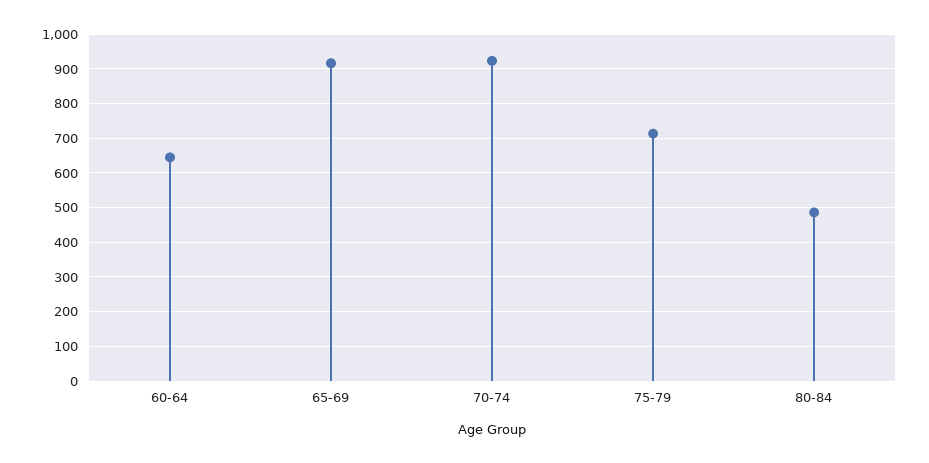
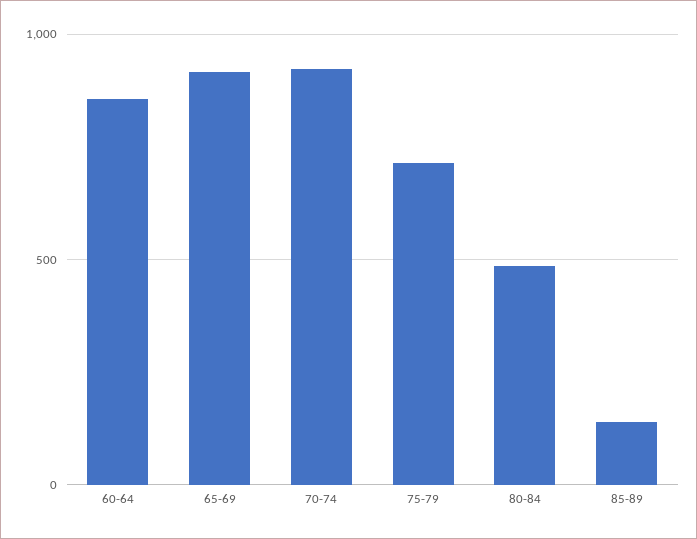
60-64: 640 -> 850
85-89: none -> 150

